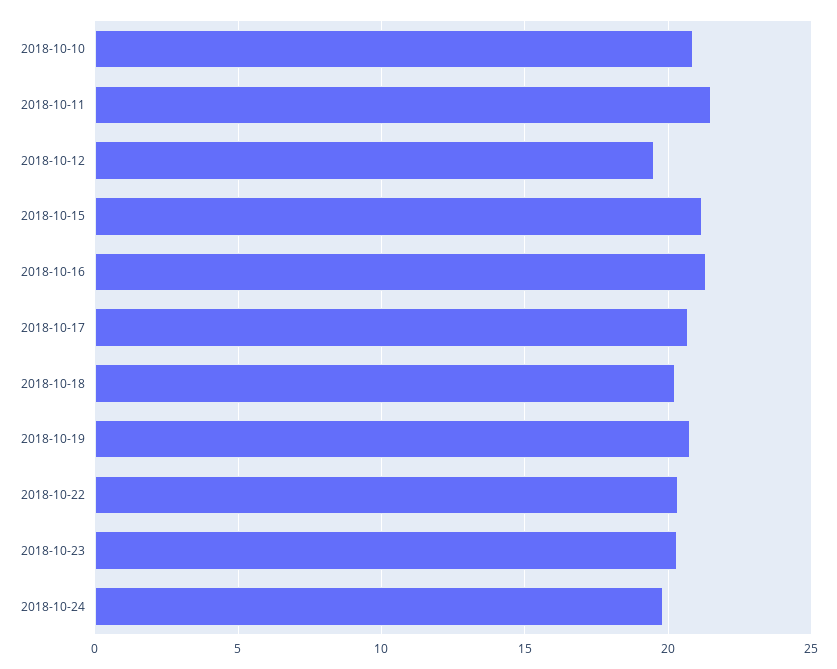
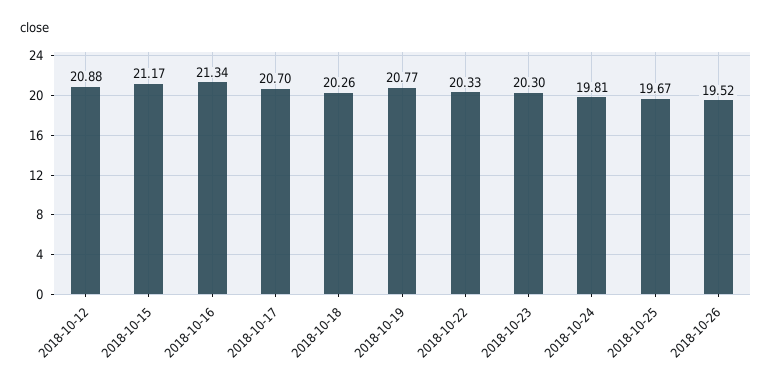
2018-10-10: 21 -> none
2018-10-11: 21.5 -> none
2018-10-12: 19.5 -> 20.88
2018-10-25: none -> 19.67
2018-10-26: none -> 19.52

